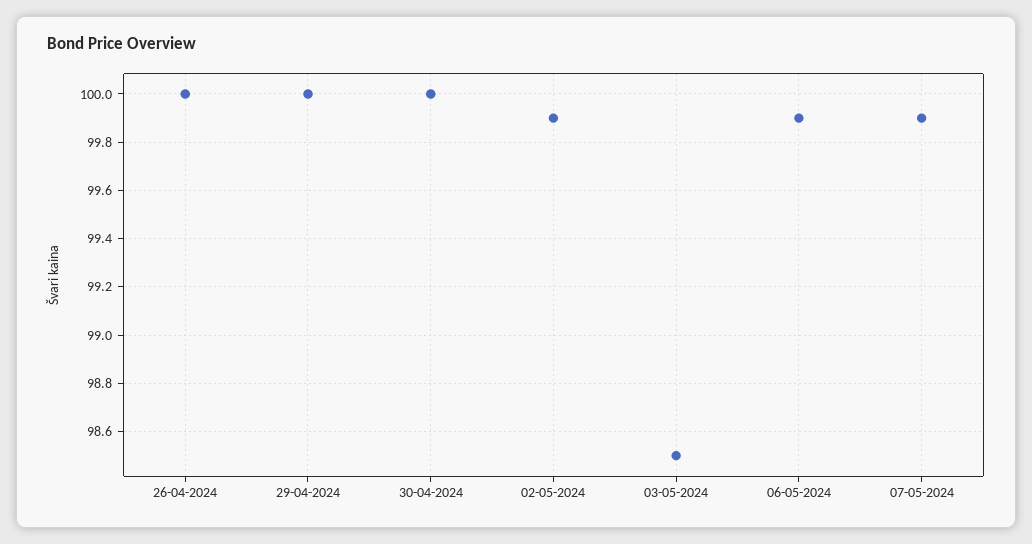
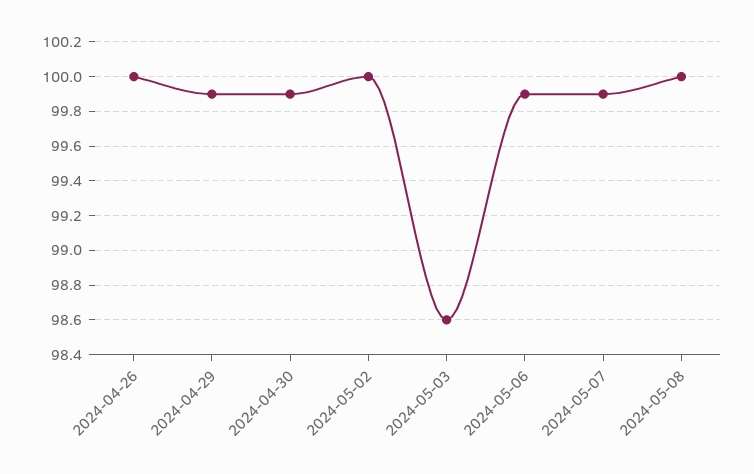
29-04-2024: 100 -> 99.9
30-04-2024: 100 -> 99.9
02-05-2024: 99.9 -> 100
03-05-2024: 98.5 -> 98.6
2024-05-08: none -> 100

